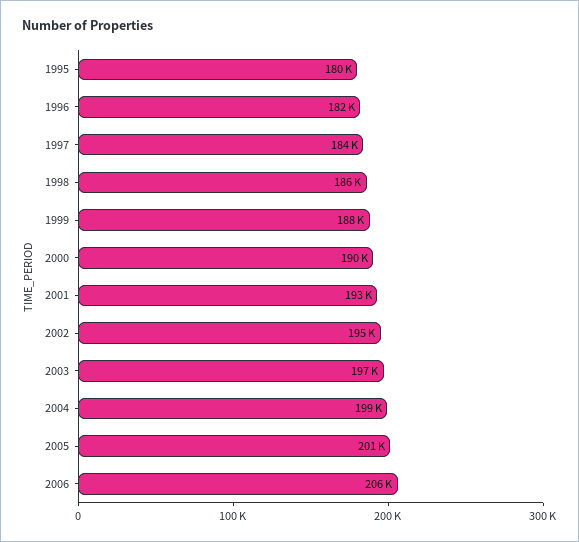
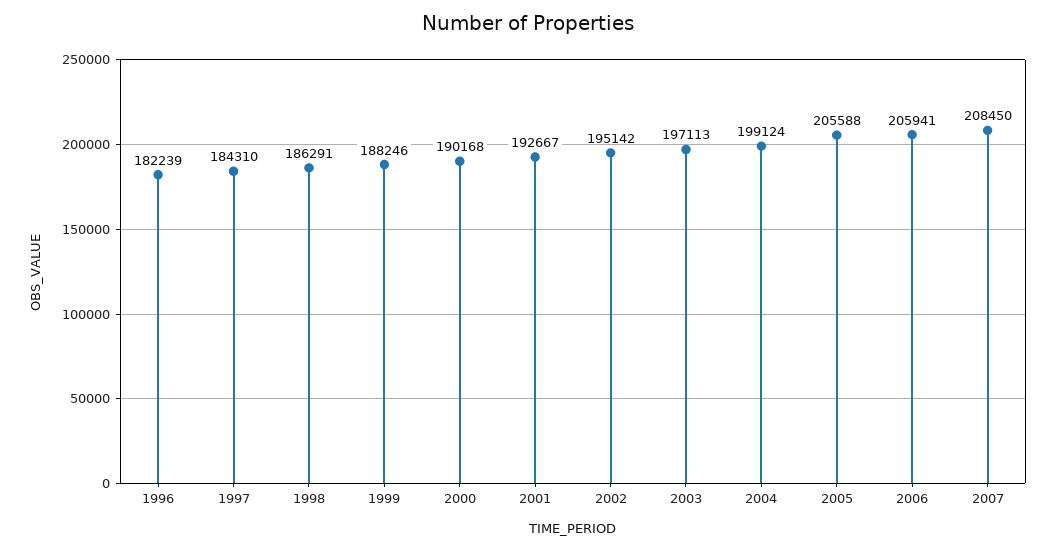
1995: 180000 -> none
2005: 201000 -> 205588
2007: none -> 208450

